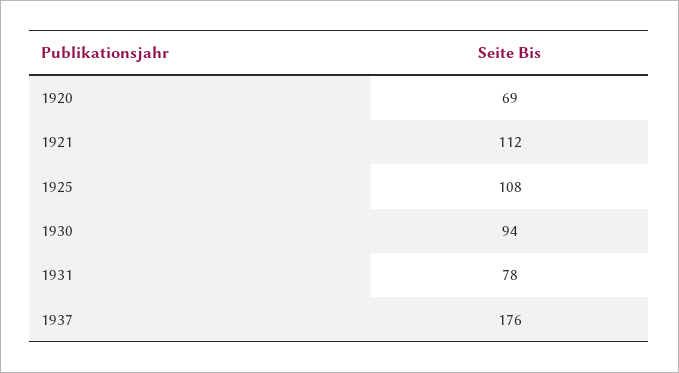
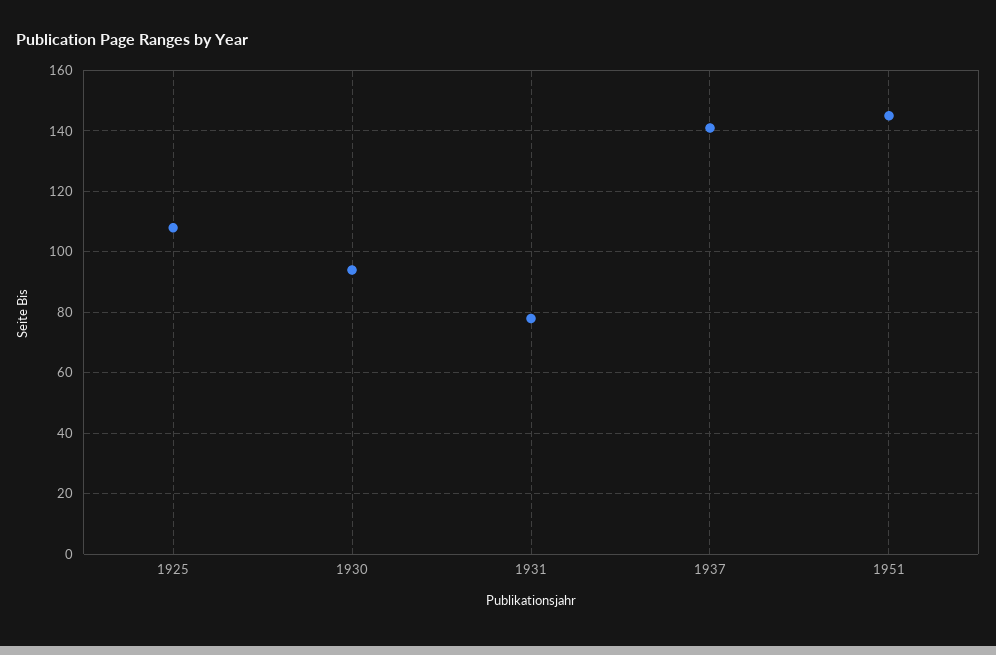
1920: 69 -> none
1921: 112 -> none
1937: 176 -> 140
1951: none -> 145

